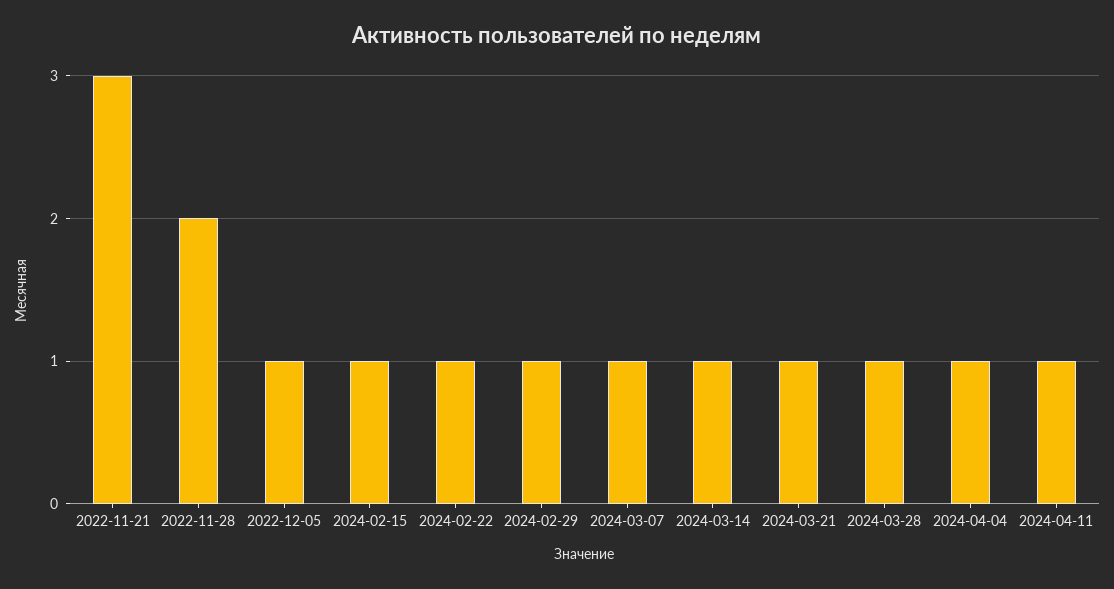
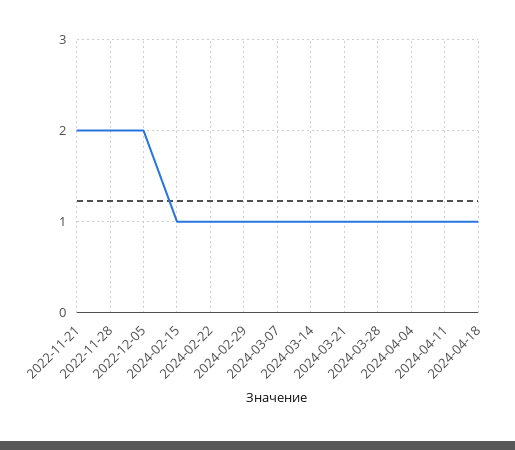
2022-11-21: 3 -> 2
2022-12-05: 1 -> 2
2024-04-18: none -> 1

